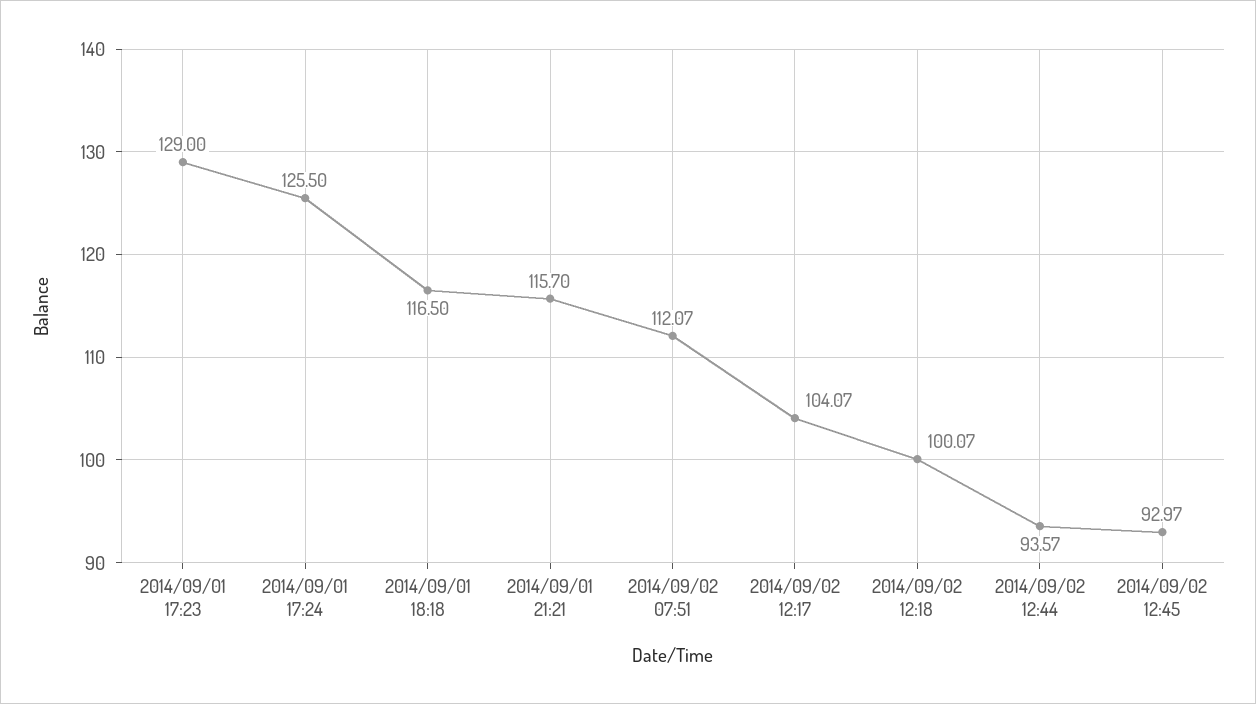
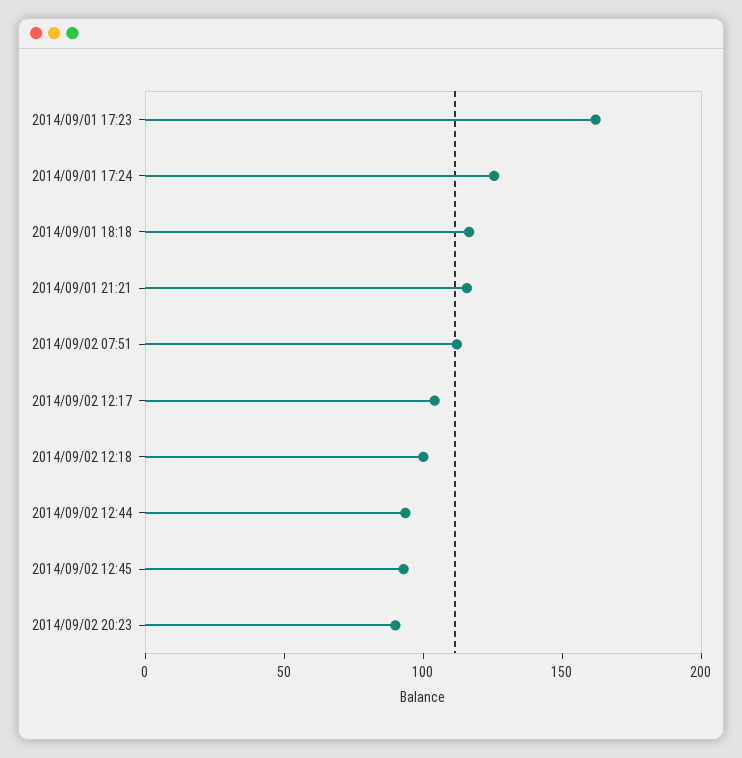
2014/09/01 17:23: 129 -> 160
2014/09/02 20:23: none -> 90

